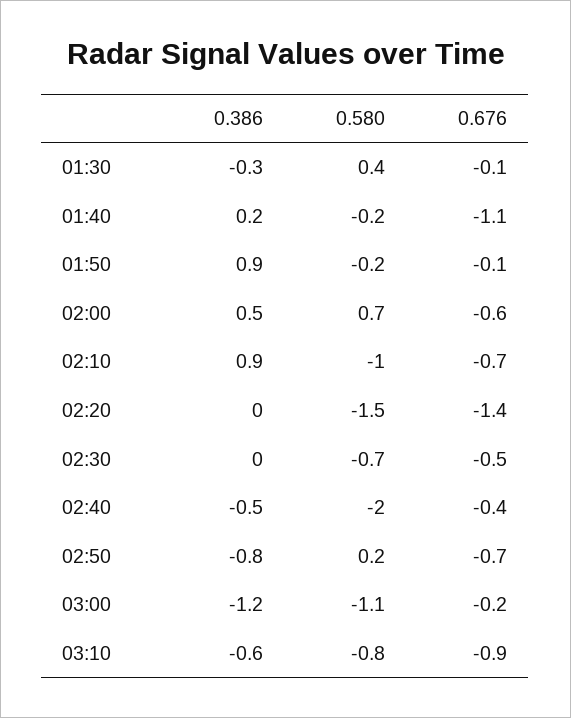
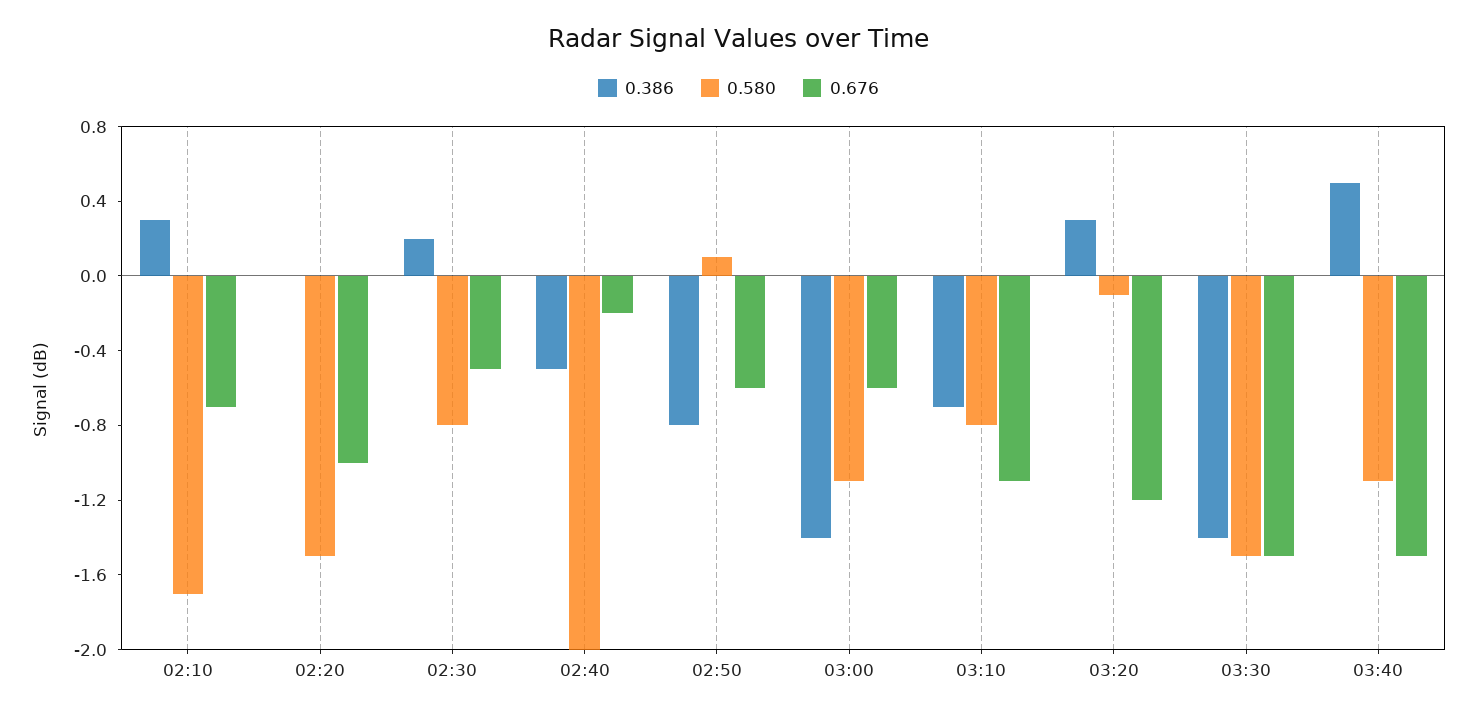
0.386, 01:30: -0.3 -> none
0.580, 01:30: 0.4 -> none
0.676, 01:30: -0.1 -> none
0.386, 01:40: 0.2 -> none
0.580, 01:40: -0.2 -> none
0.676, 01:40: -1.1 -> none
0.386, 01:50: 0.9 -> none
0.580, 01:50: -0.2 -> none
0.676, 01:50: -0.1 -> none
0.386, 02:00: 0.5 -> none
0.580, 02:00: 0.7 -> none
0.676, 02:00: -0.6 -> none
0.386, 02:10: 0.9 -> 0.3
0.580, 02:10: -1 -> -1.7
0.676, 02:20: -1.4 -> -1
0.386, 02:30: 0 -> 0.2
0.580, 02:30: -0.7 -> -0.8
0.676, 02:40: -0.4 -> -0.2
0.580, 02:50: 0.2 -> 0.1
0.676, 02:50: -0.7 -> -0.6
0.386, 03:00: -1.2 -> -1.4
0.676, 03:00: -0.2 -> -0.6
0.386, 03:10: -0.6 -> -0.7
0.676, 03:10: -0.9 -> -1.1
0.386, 03:20: none -> 0.3
0.580, 03:20: none -> -0.1
0.676, 03:20: none -> -1.2
0.386, 03:30: none -> -1.4
0.580, 03:30: none -> -1.5
0.676, 03:30: none -> -1.5
0.386, 03:40: none -> 0.5
0.580, 03:40: none -> -1.1
0.676, 03:40: none -> -1.5

